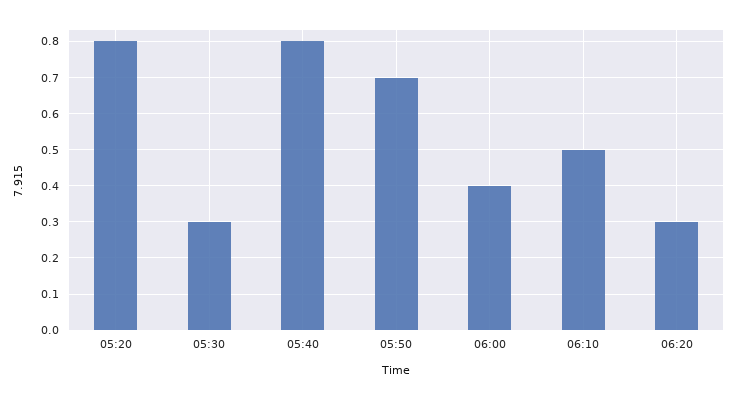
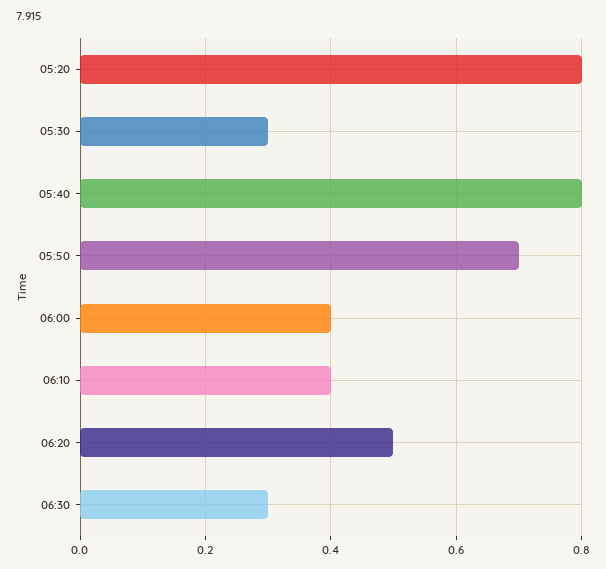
06:10: 0.5 -> 0.4
06:20: 0.3 -> 0.5
06:30: none -> 0.3

